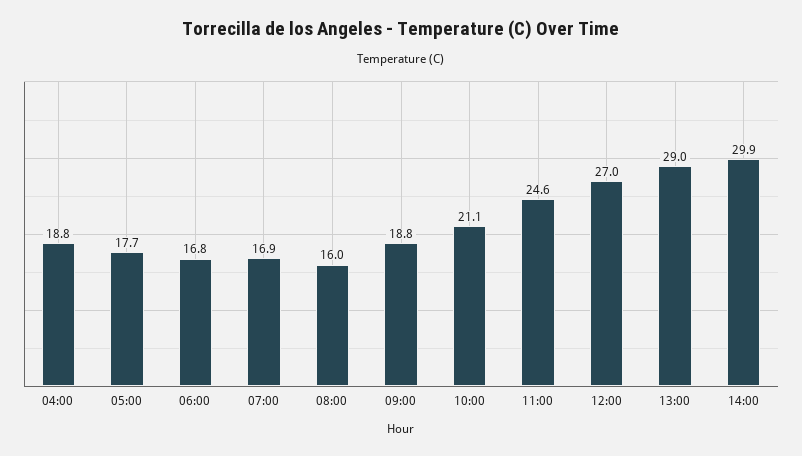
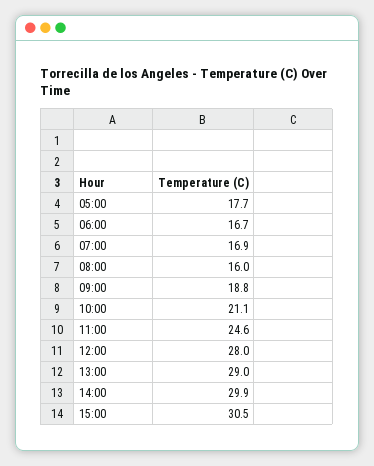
04:00: 18.8 -> none
06:00: 16.8 -> 16.7
12:00: 27 -> 28
15:00: none -> 30.5

